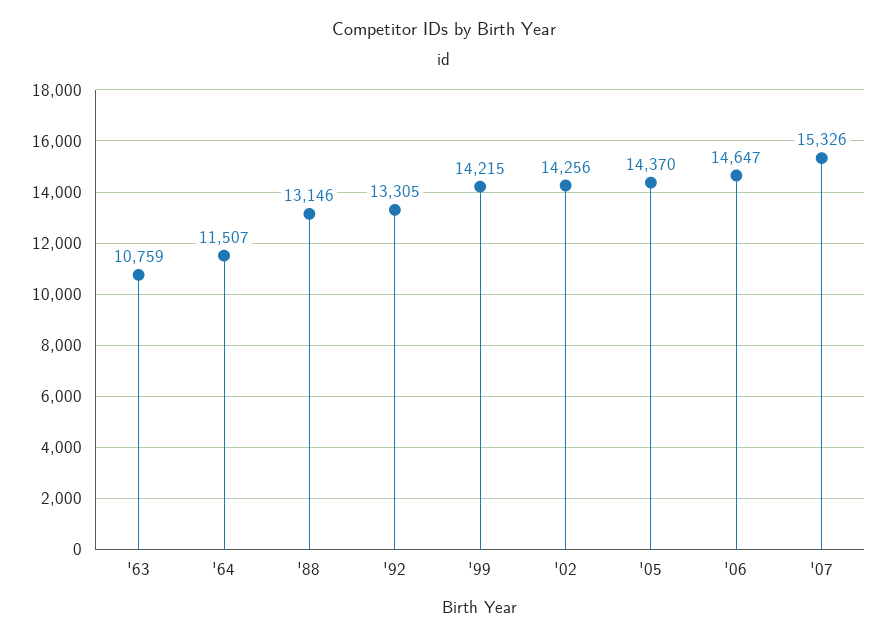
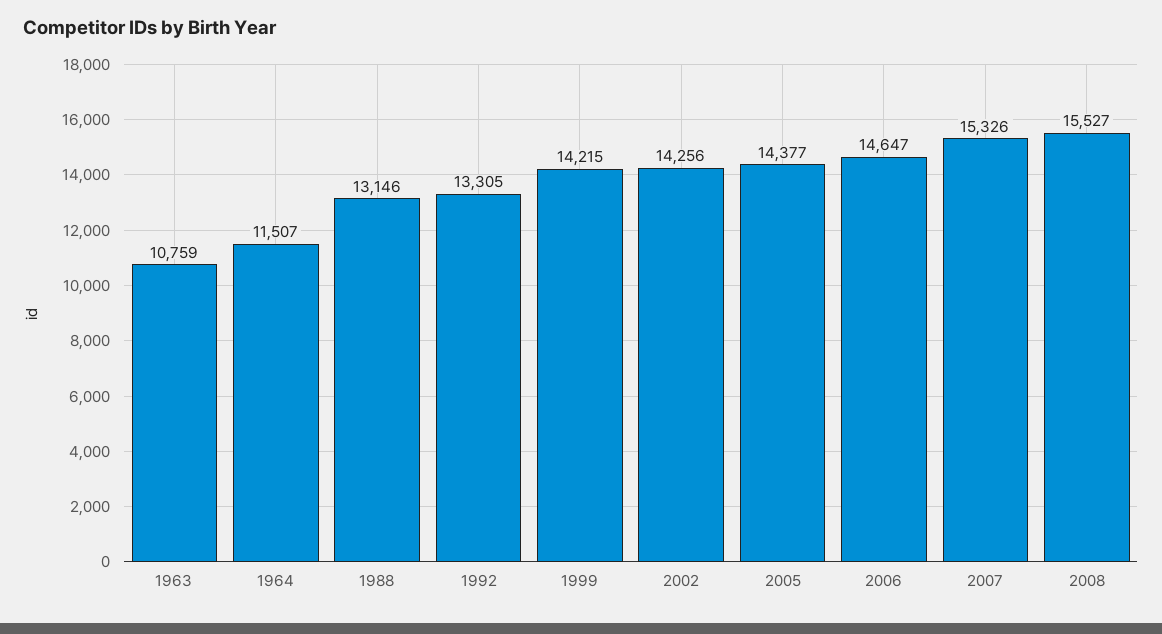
'05: 14370 -> 14377
2008: none -> 15527

